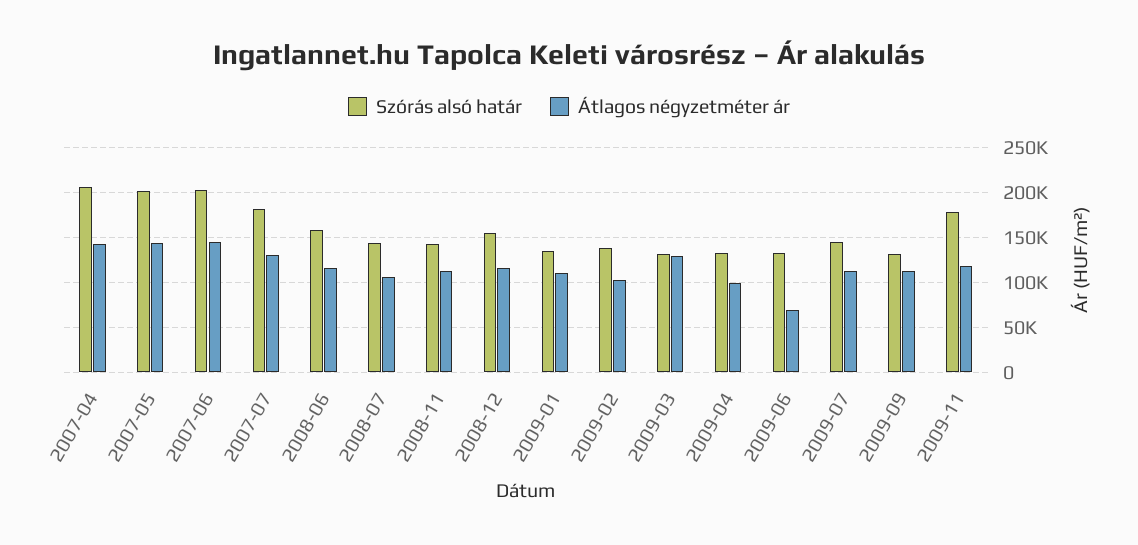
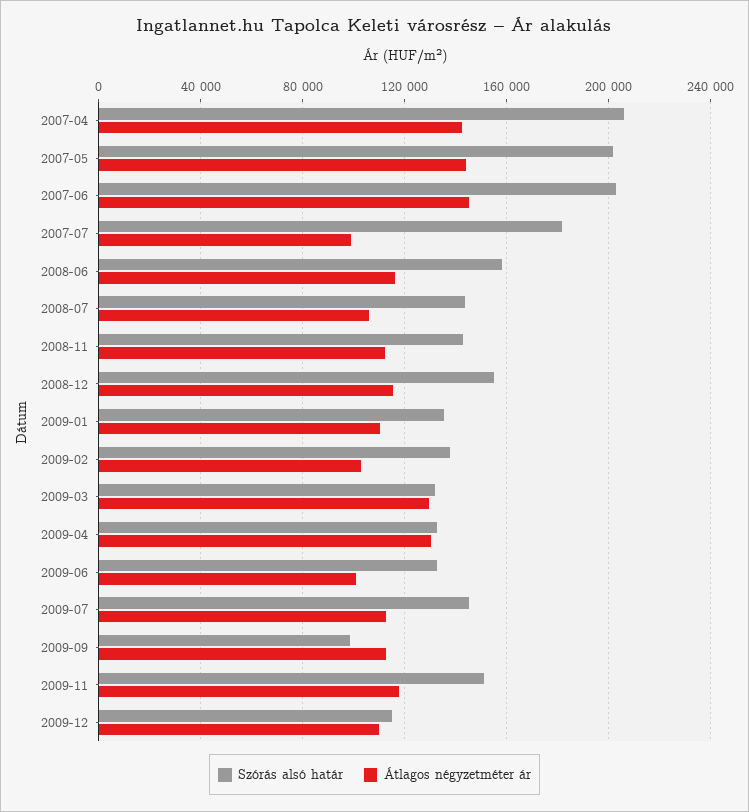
Átlagos négyzetméter ár, 2007-07: 130000 -> 100000
Átlagos négyzetméter ár, 2009-04: 100000 -> 130000
Átlagos négyzetméter ár, 2009-06: 70000 -> 100000
Szórás alsó határ, 2009-09: 130000 -> 100000
Szórás alsó határ, 2009-11: 180000 -> 150000
Szórás alsó határ, 2009-12: none -> 115000
Átlagos négyzetméter ár, 2009-12: none -> 110000

